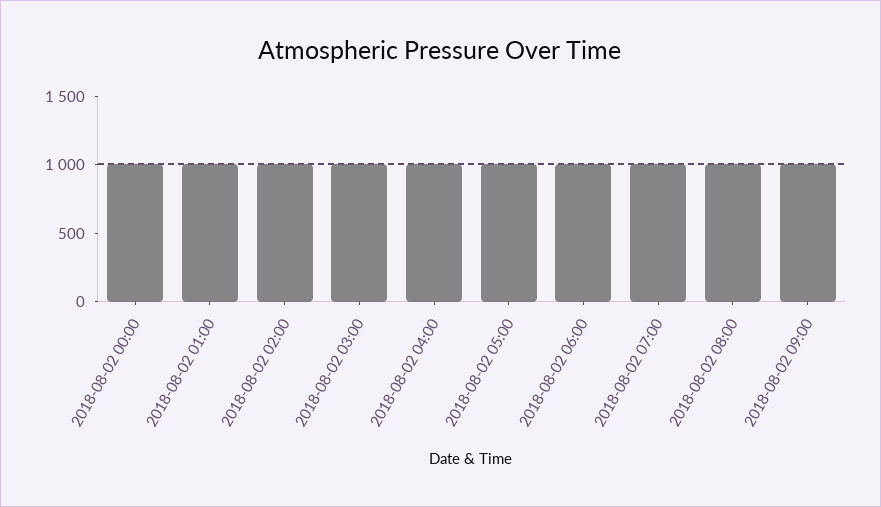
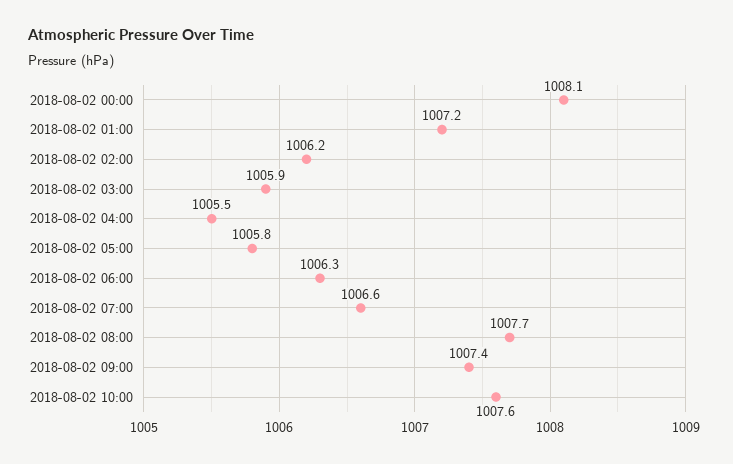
2018-08-02 10:00: none -> 1007.6

